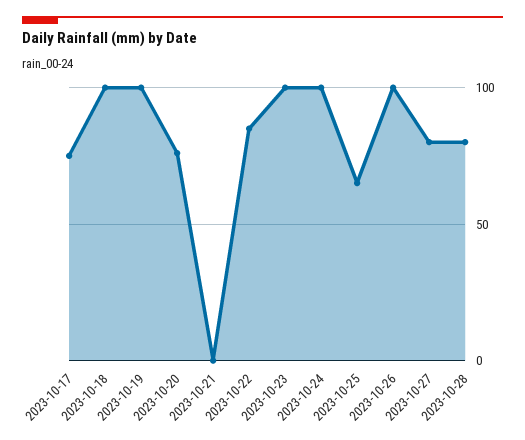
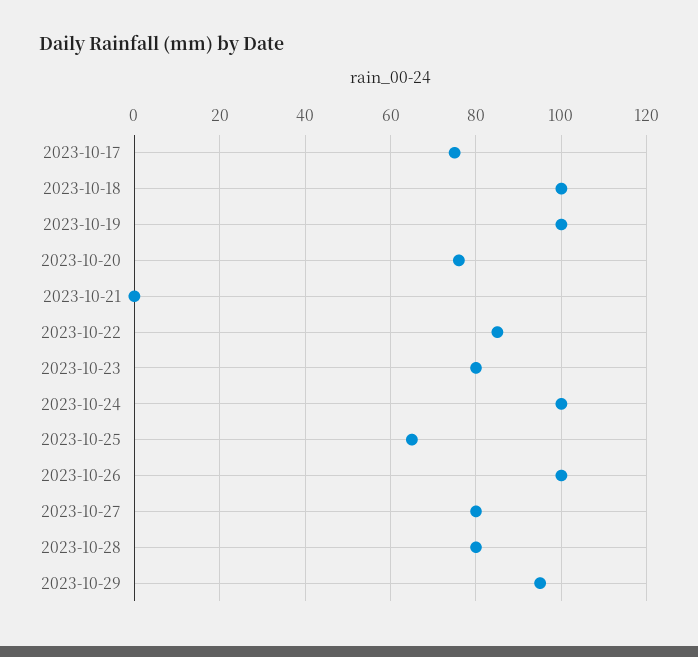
2023-10-23: 100 -> 80
2023-10-29: none -> 95

